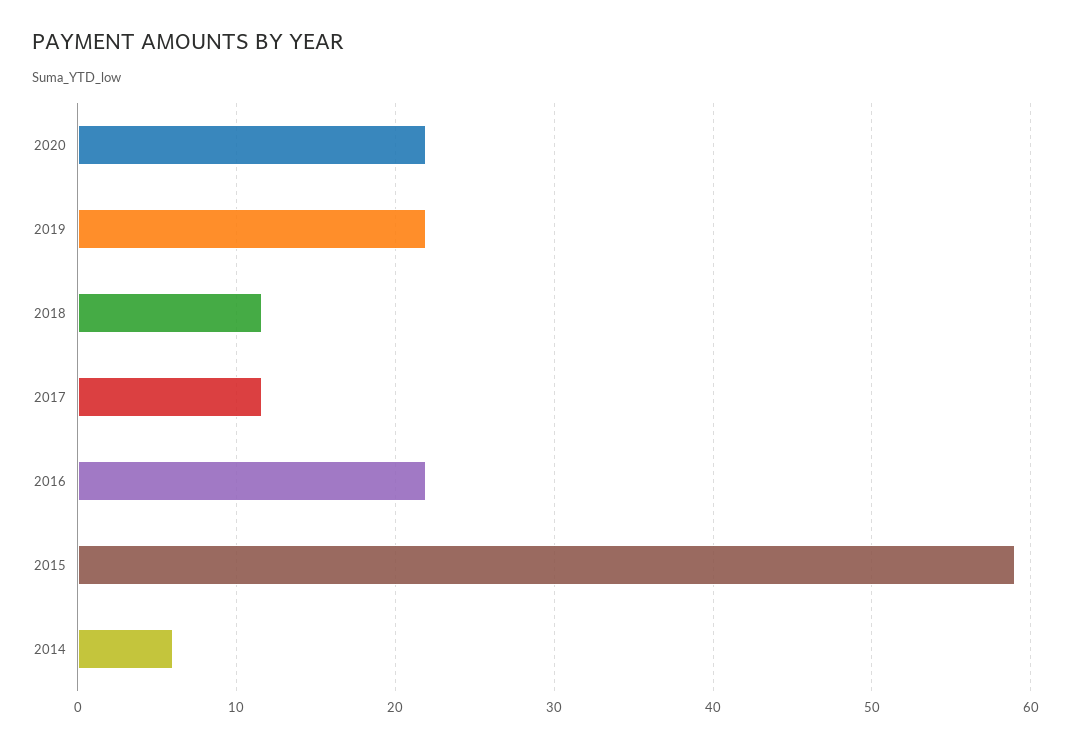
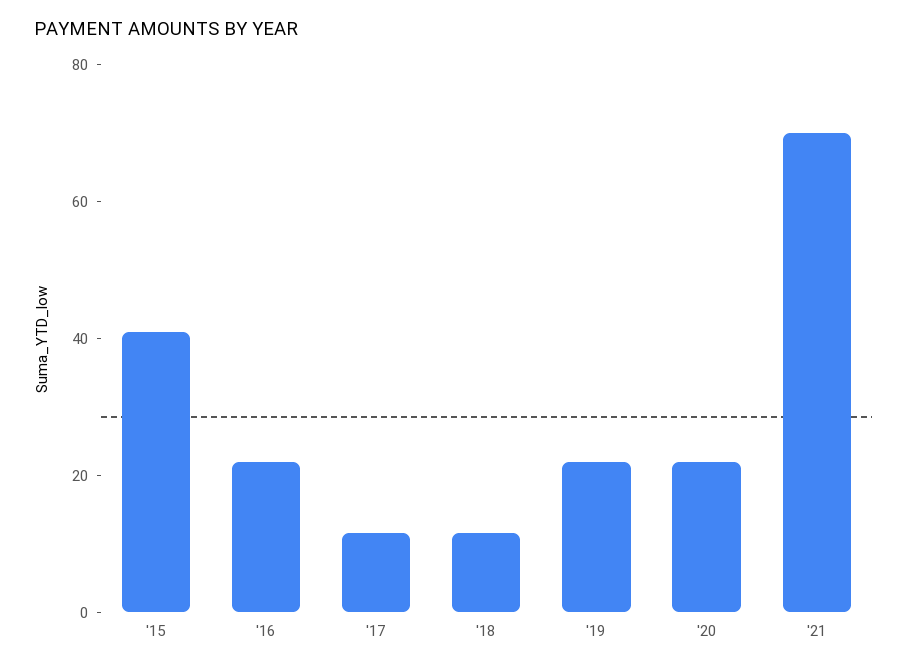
2015: 59 -> 40
2014: 6 -> none
'21: none -> 70

